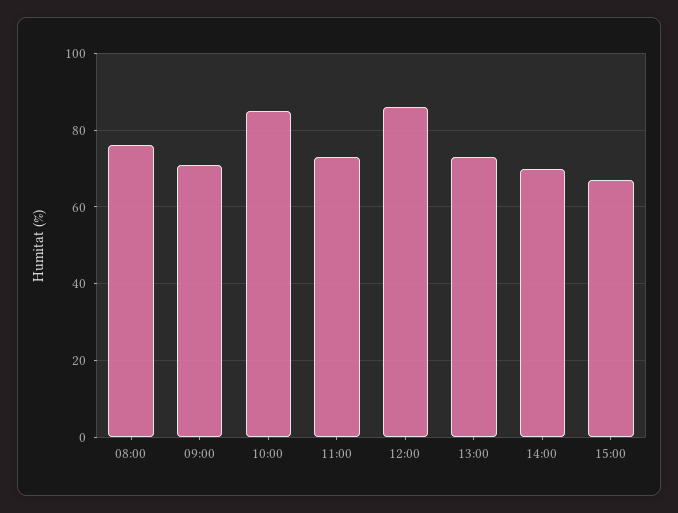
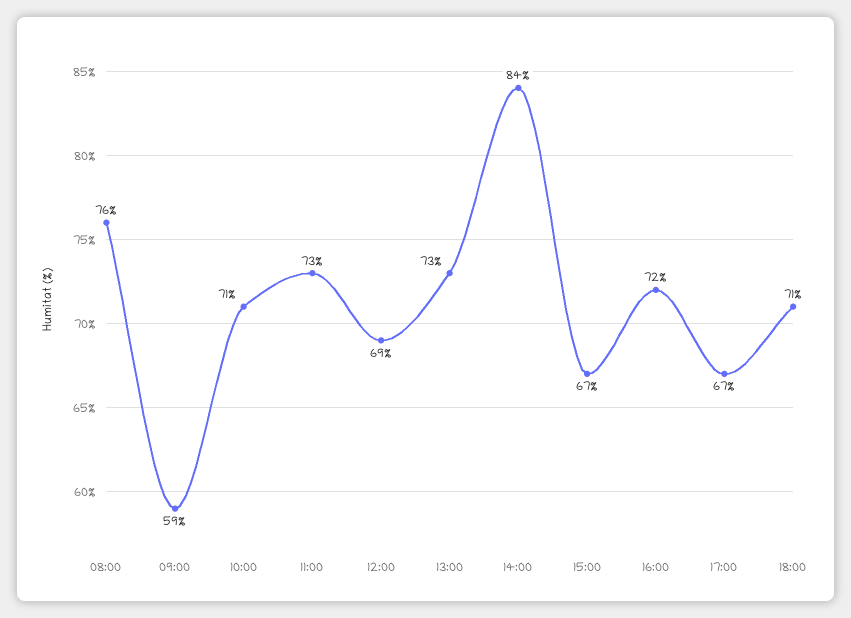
09:00: 70 -> 59
10:00: 85 -> 71
12:00: 85 -> 69
14:00: 70 -> 84
16:00: none -> 72
17:00: none -> 67
18:00: none -> 71

